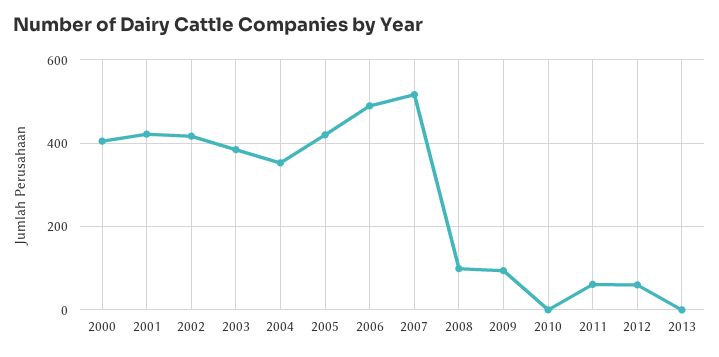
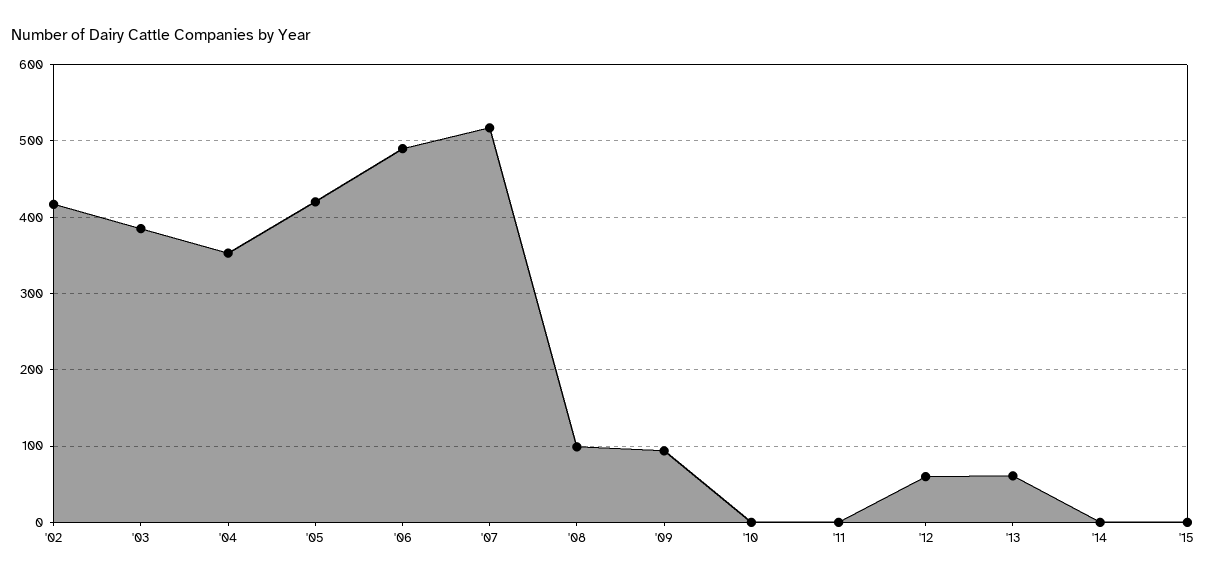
2000: 400 -> none
2001: 420 -> none
2011: 60 -> 0
2013: 0 -> 60
'14: none -> 0
'15: none -> 0

